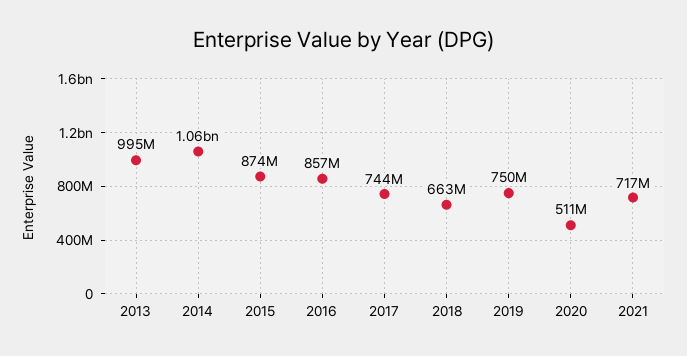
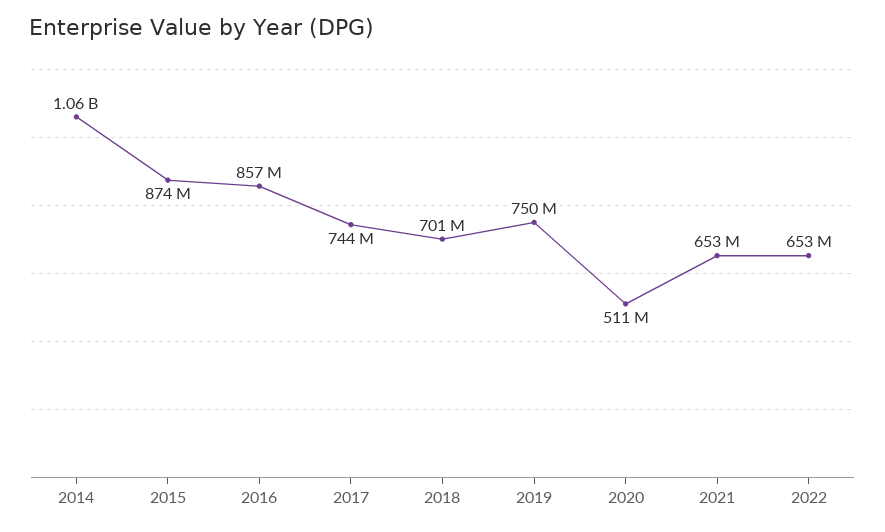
2013: 995000000 -> none
2018: 663000000 -> 701000000
2021: 717000000 -> 653000000
2022: none -> 653000000

